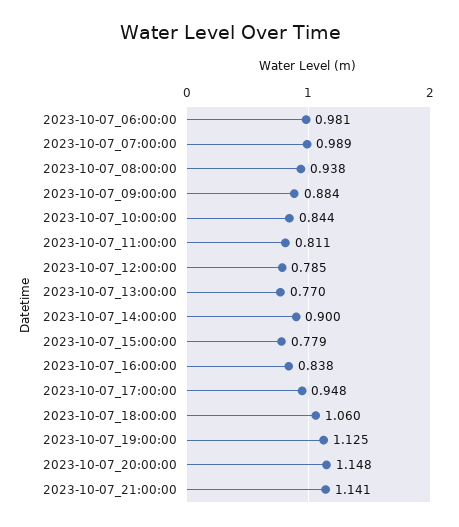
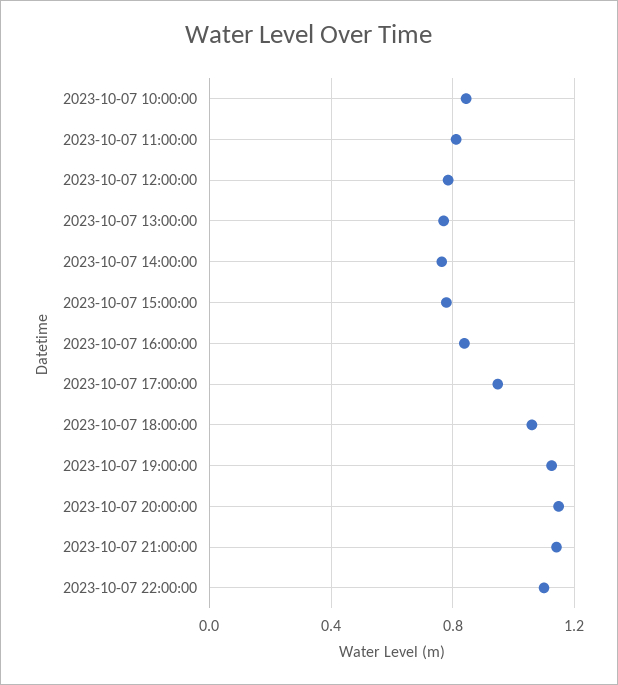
2023-10-07_06:00:00: 0.981 -> none
2023-10-07_07:00:00: 0.989 -> none
2023-10-07_08:00:00: 0.938 -> none
2023-10-07_09:00:00: 0.884 -> none
2023-10-07_14:00:00: 0.9 -> 0.75
2023-10-07 22:00:00: none -> 1.1

